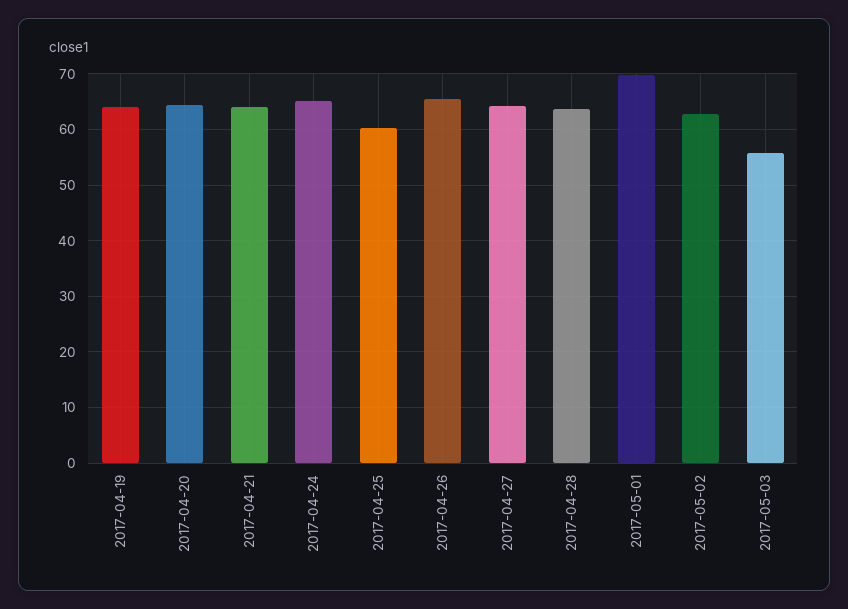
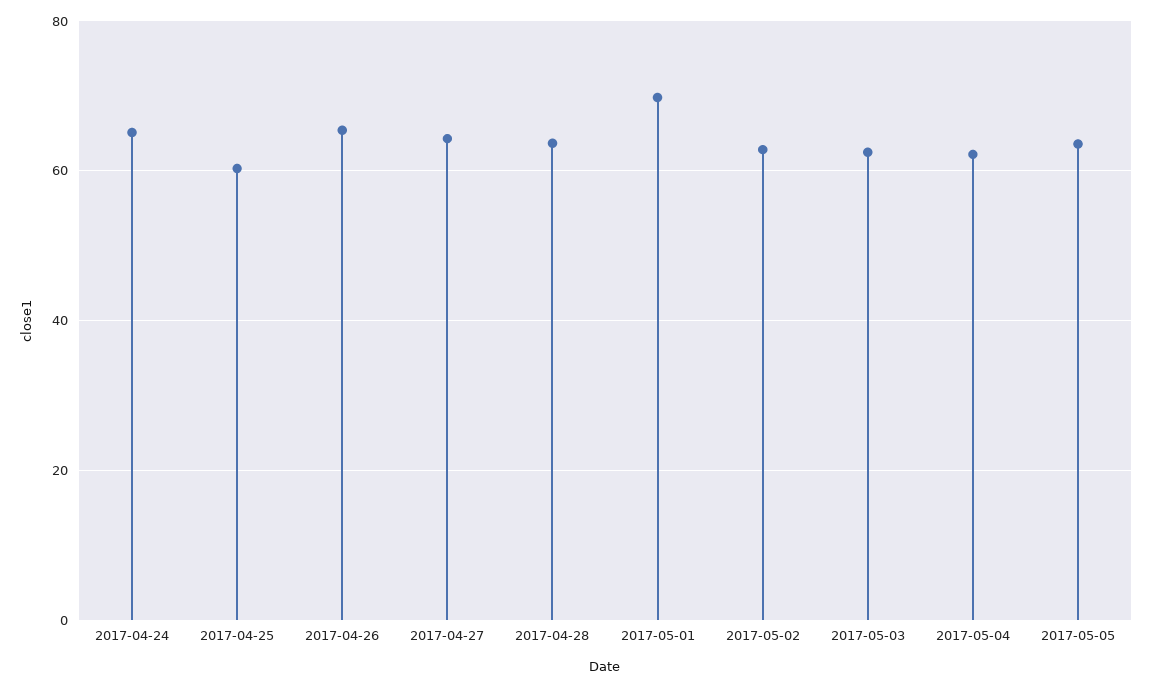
2017-04-19: 64 -> none
2017-04-20: 64 -> none
2017-04-21: 64 -> none
2017-05-03: 56 -> 62
2017-05-04: none -> 62
2017-05-05: none -> 64

